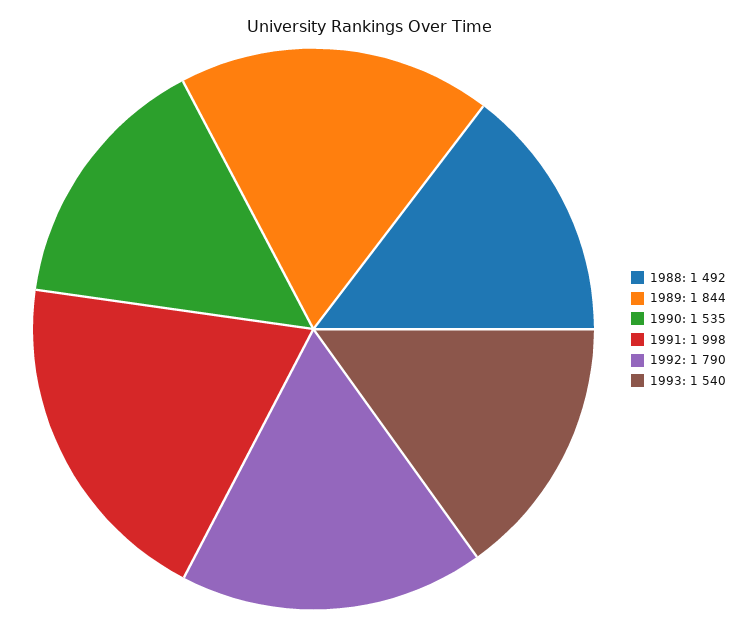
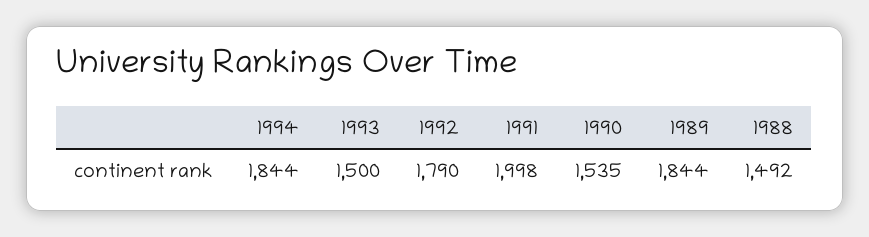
1993: 1540 -> 1500
1994: none -> 1844

